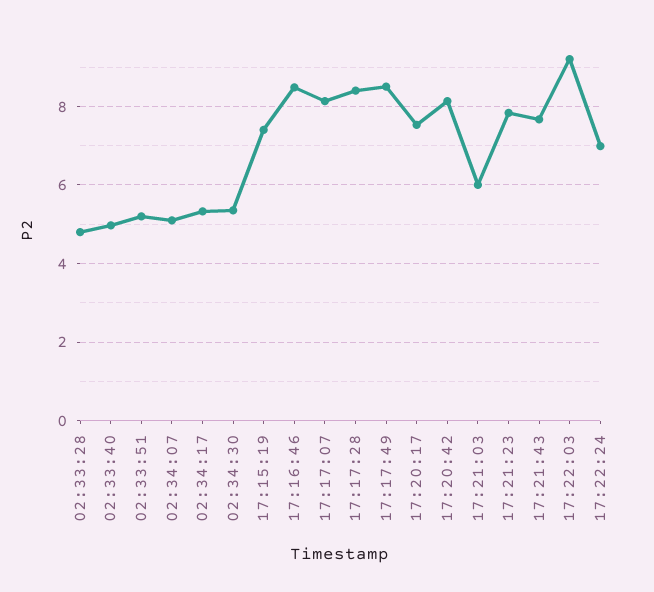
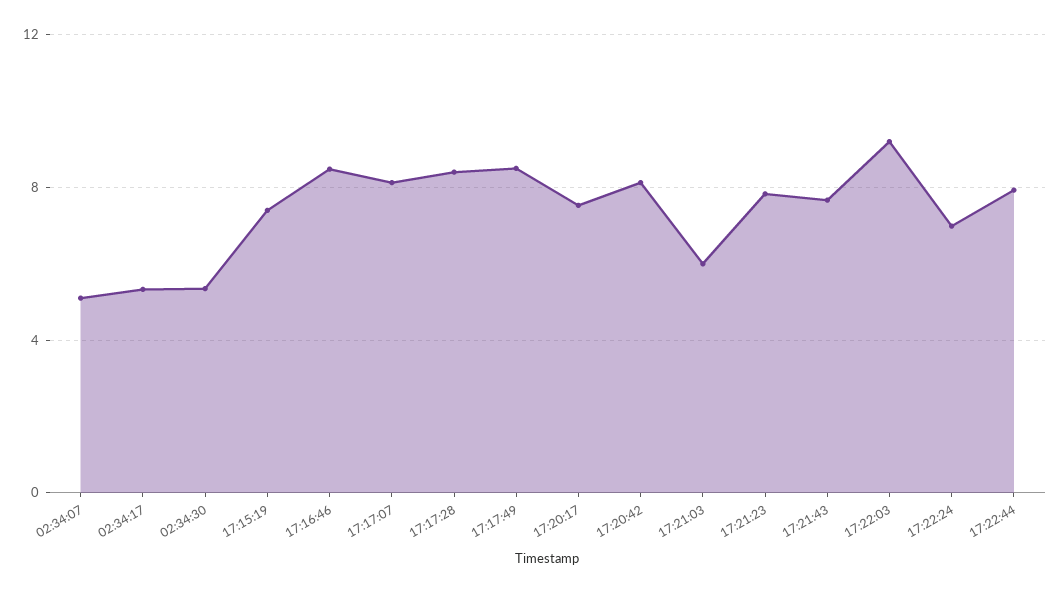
02:33:28: 4.8 -> none
02:33:40: 5 -> none
02:33:51: 5.2 -> none
17:22:44: none -> 8

